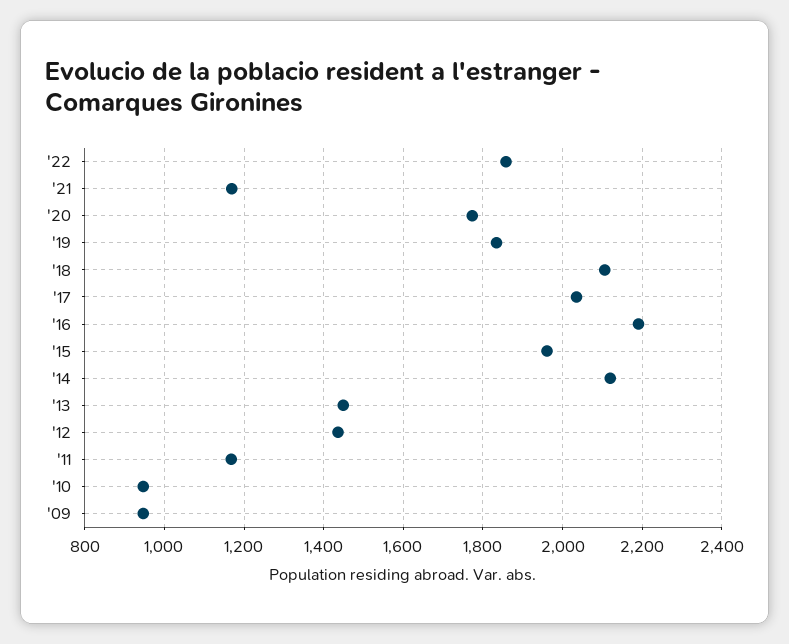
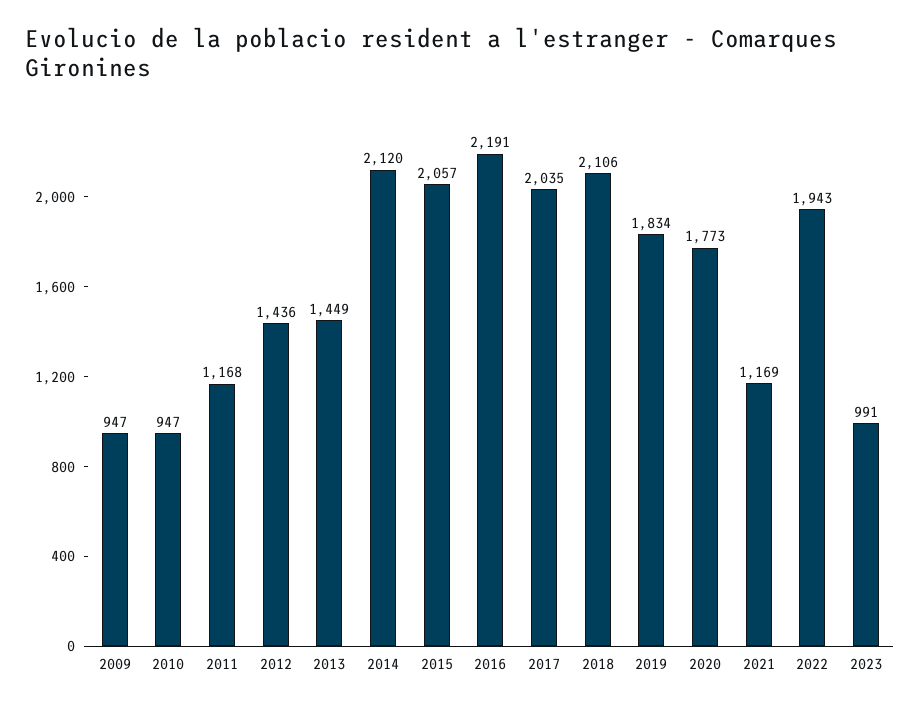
'22: 1860 -> 1943
'15: 1960 -> 2057
2023: none -> 991

